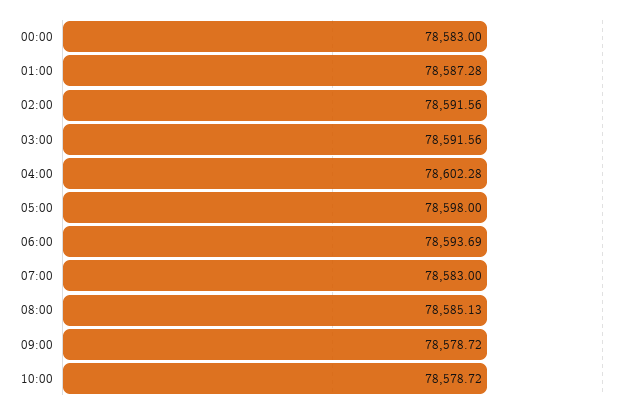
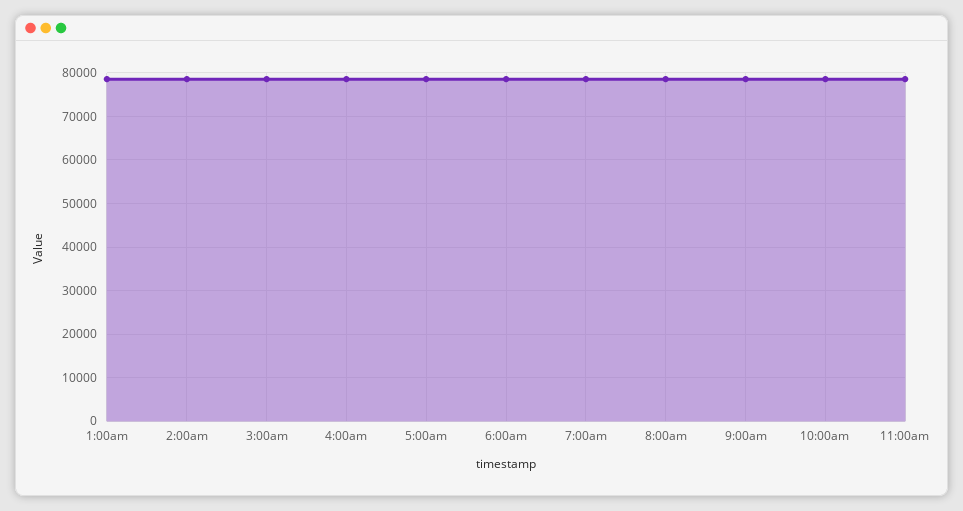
00:00: 78583 -> none
11:00am: none -> 78000

